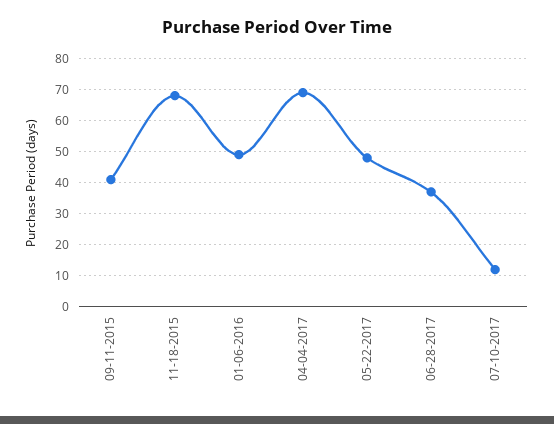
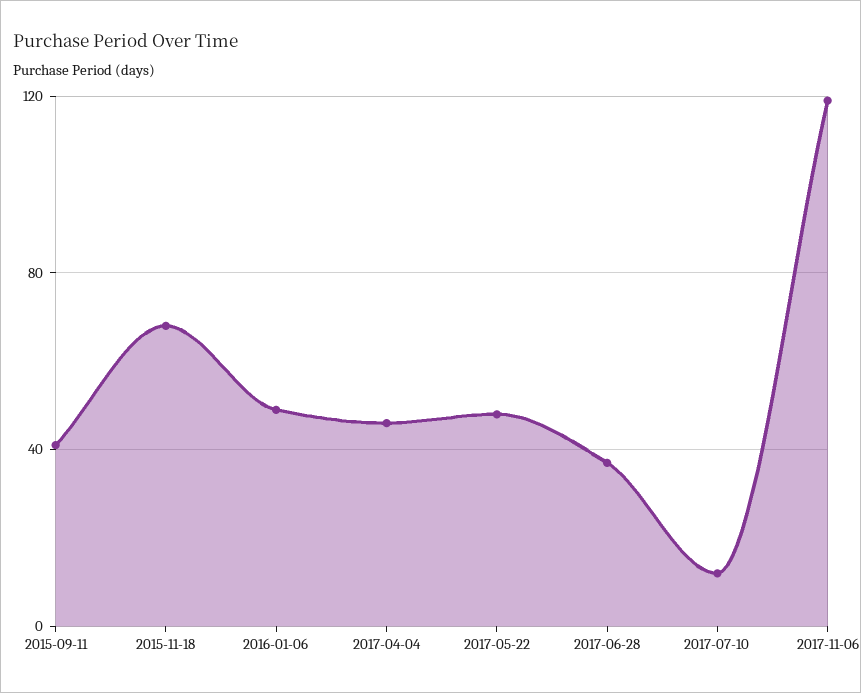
04-04-2017: 70 -> 45
2017-11-06: none -> 120

